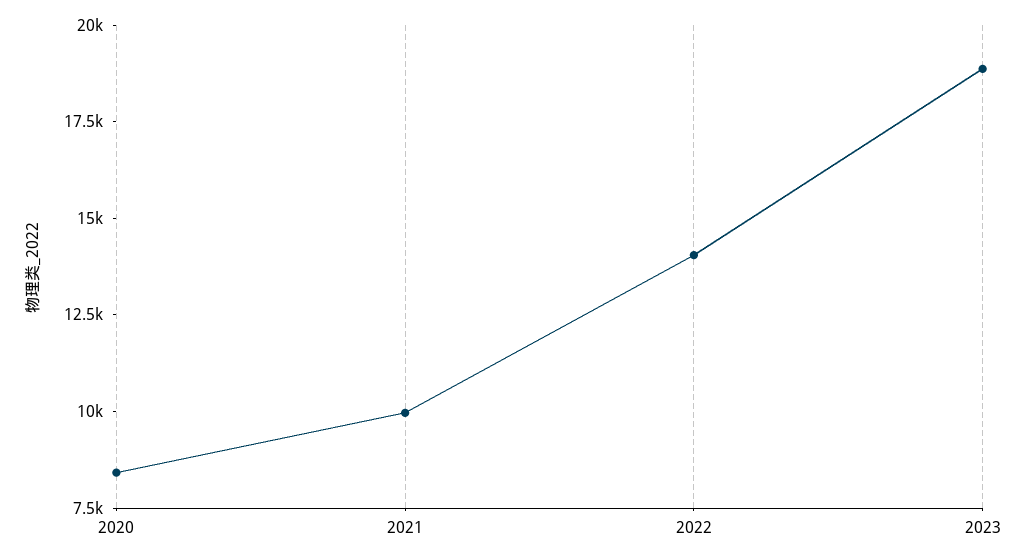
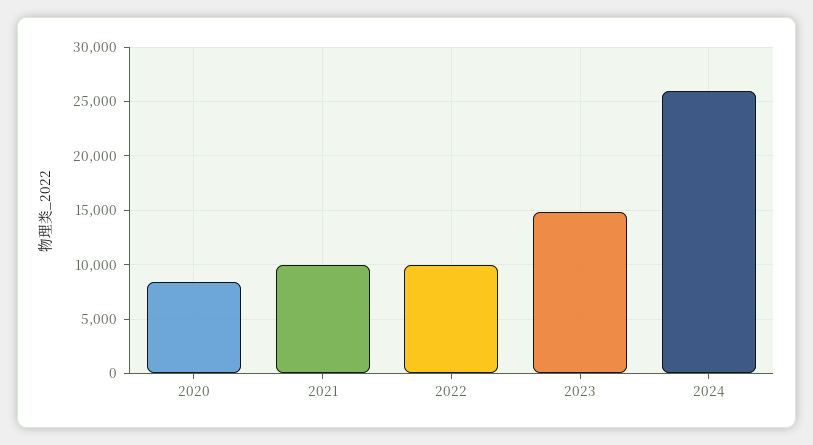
2022: 14000 -> 10000
2023: 19000 -> 15000
2024: none -> 26000

